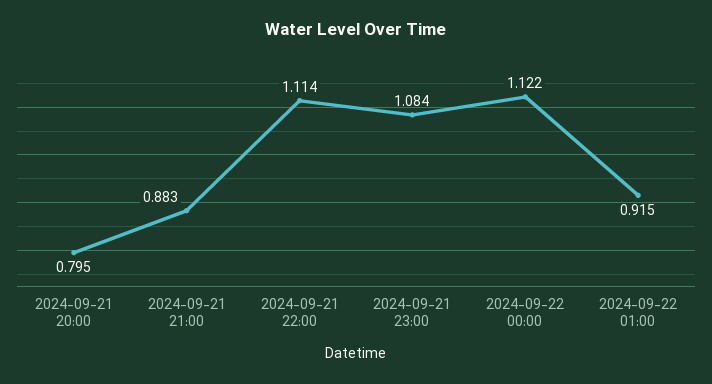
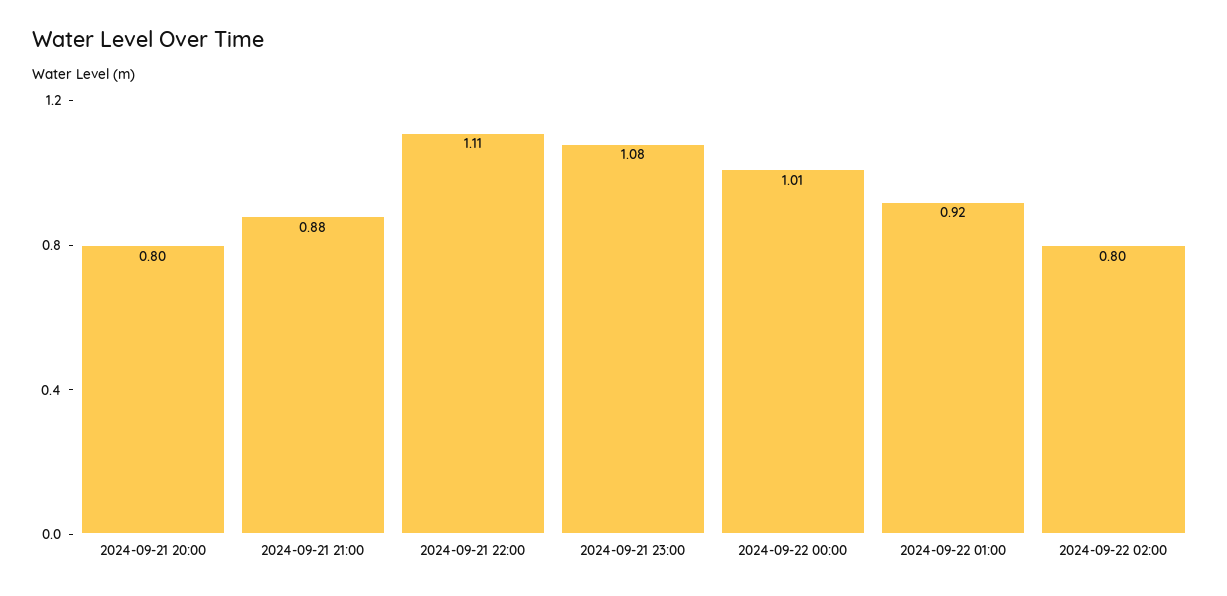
2024-09-22 00:00: 1.122 -> 1.01
2024-09-22 02:00: none -> 0.8

